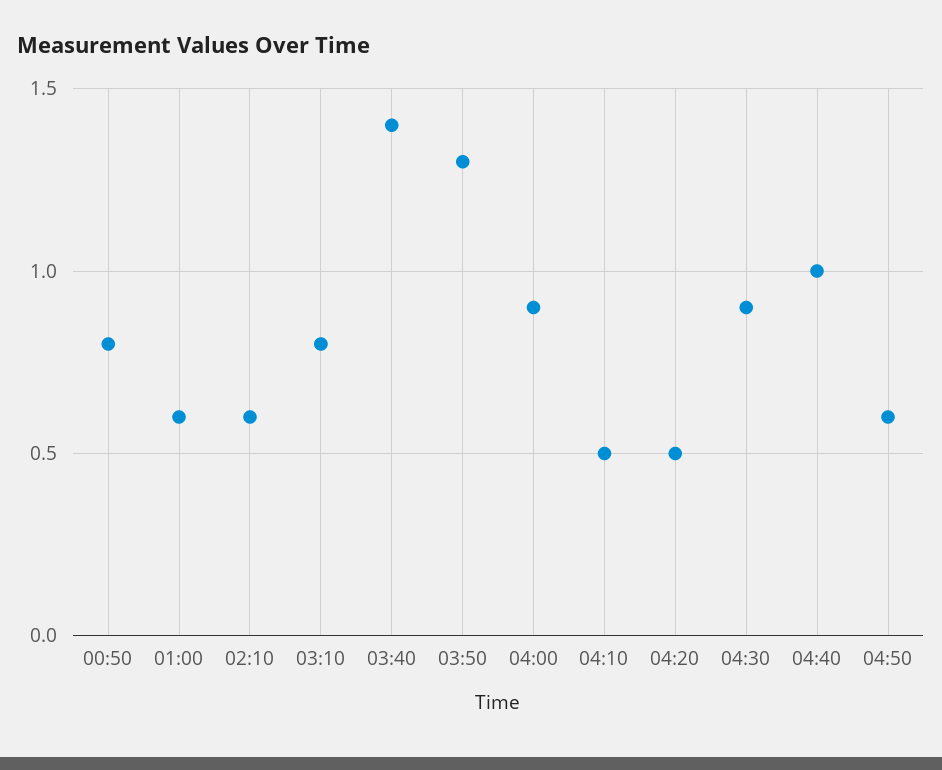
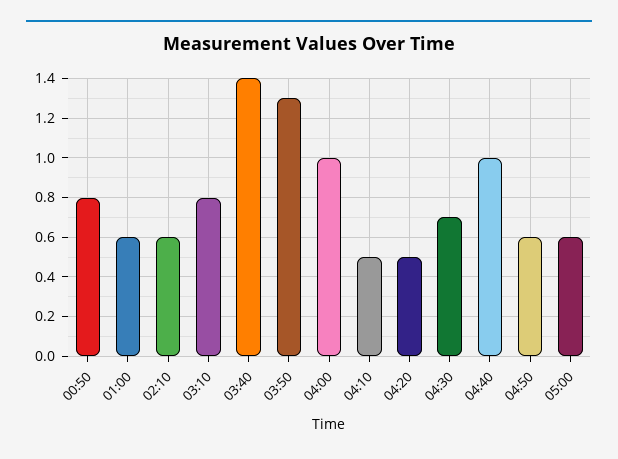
04:00: 0.9 -> 1
04:30: 0.9 -> 0.7
05:00: none -> 0.6

